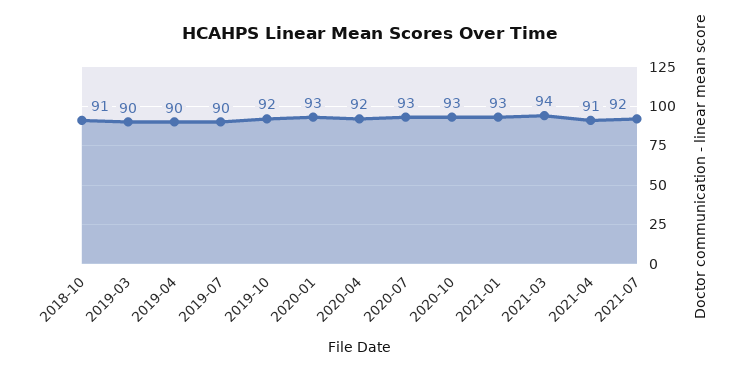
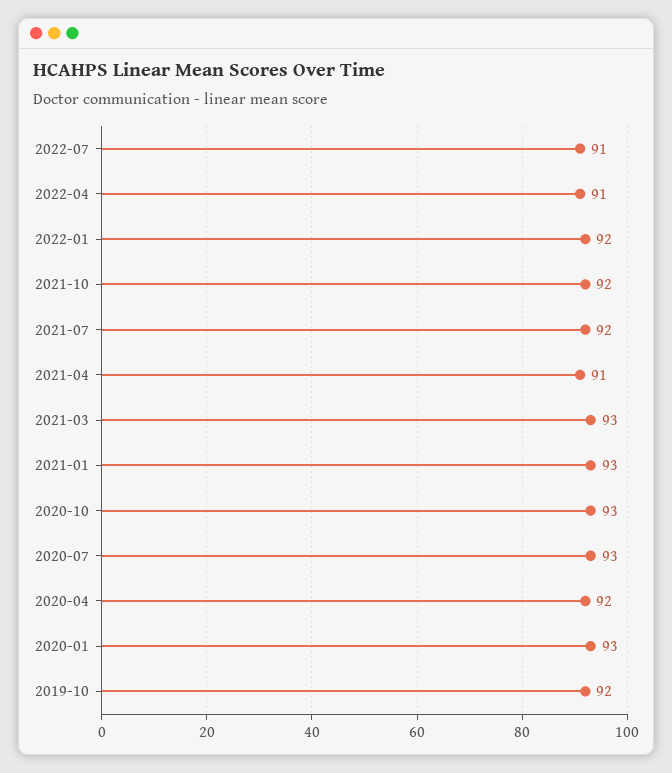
2018-10: 91 -> none
2019-03: 90 -> none
2019-04: 90 -> none
2019-07: 90 -> none
2021-03: 94 -> 93
2022-07: none -> 91
2022-04: none -> 91
2022-01: none -> 92
2021-10: none -> 92

